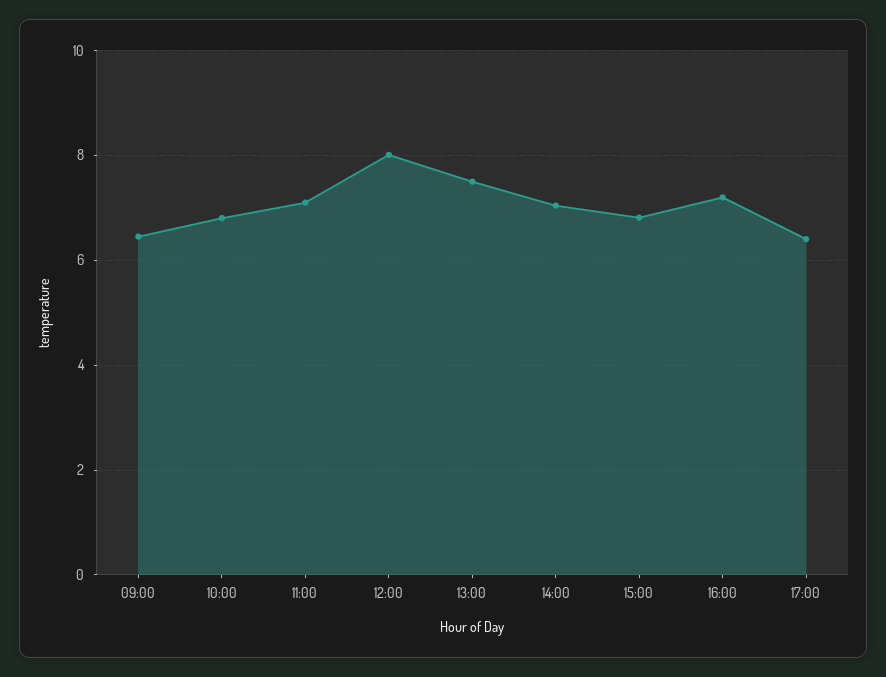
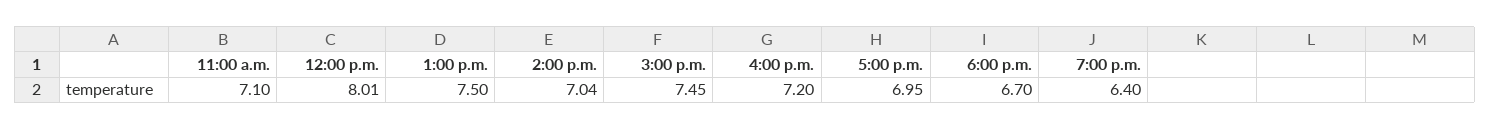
09:00: 6.4 -> none
10:00: 6.8 -> none
15:00: 6.8 -> 7.45
17:00: 6.4 -> 6.95
6:00 p.m.: none -> 6.7
7:00 p.m.: none -> 6.4

